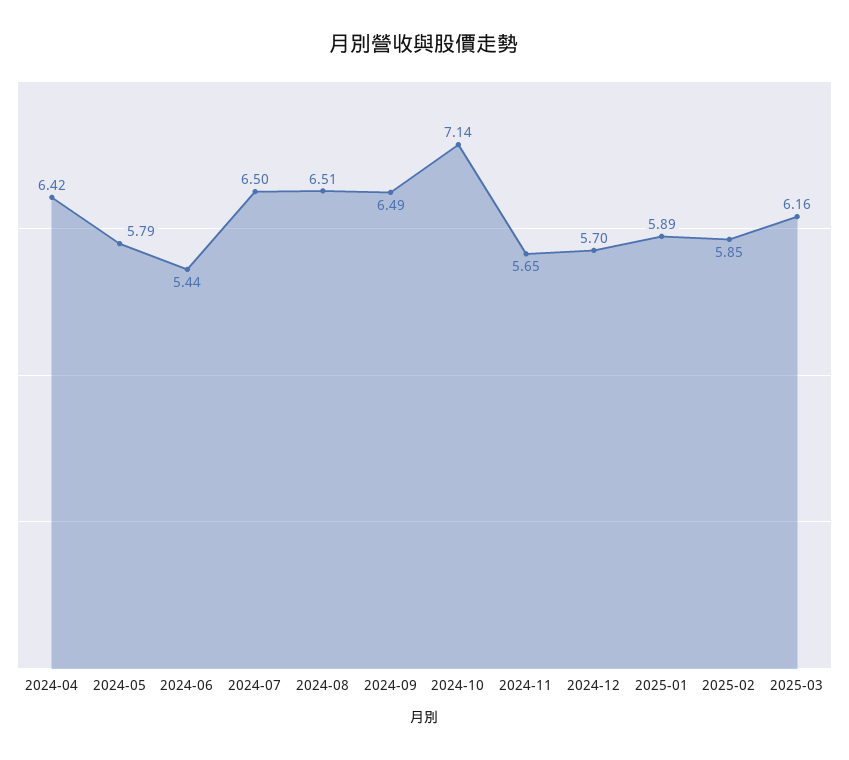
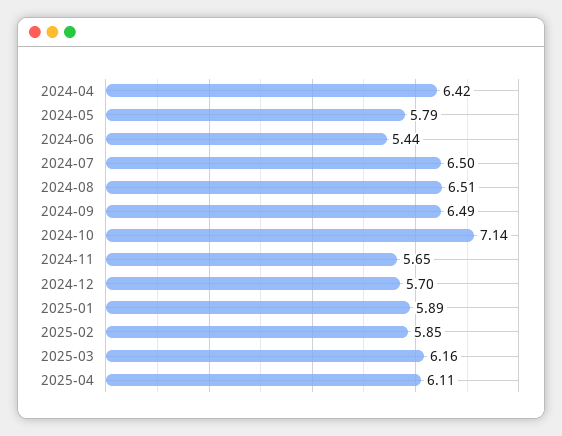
2025-04: none -> 6.11

